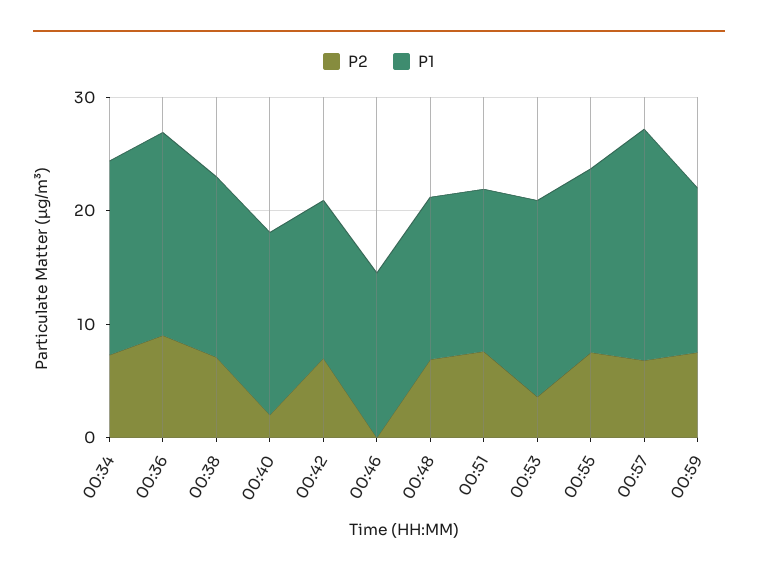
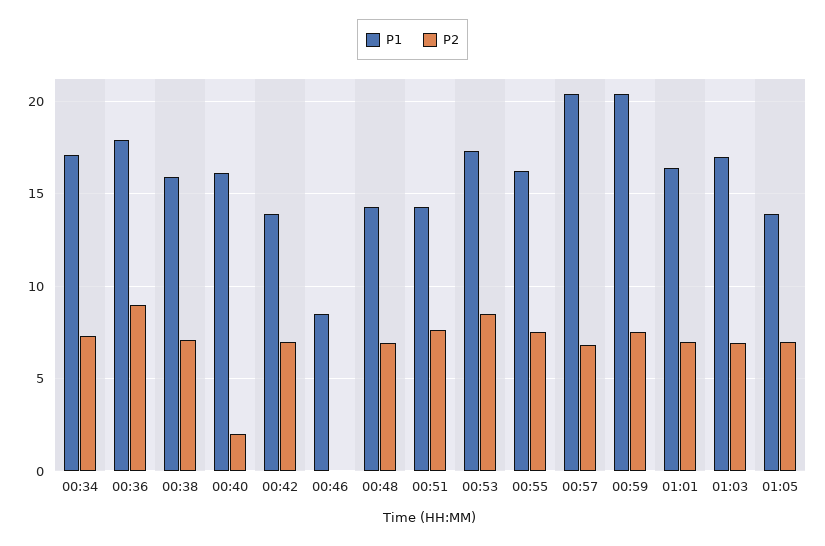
P1, 00:46: 14 -> 8.5
P2, 00:53: 4 -> 8.5
P1, 00:59: 14 -> 20.5
P1, 01:01: none -> 16.5
P2, 01:01: none -> 7
P1, 01:03: none -> 17
P2, 01:03: none -> 7
P1, 01:05: none -> 14
P2, 01:05: none -> 7

